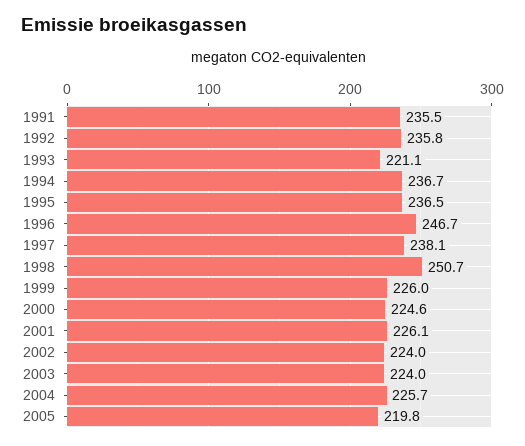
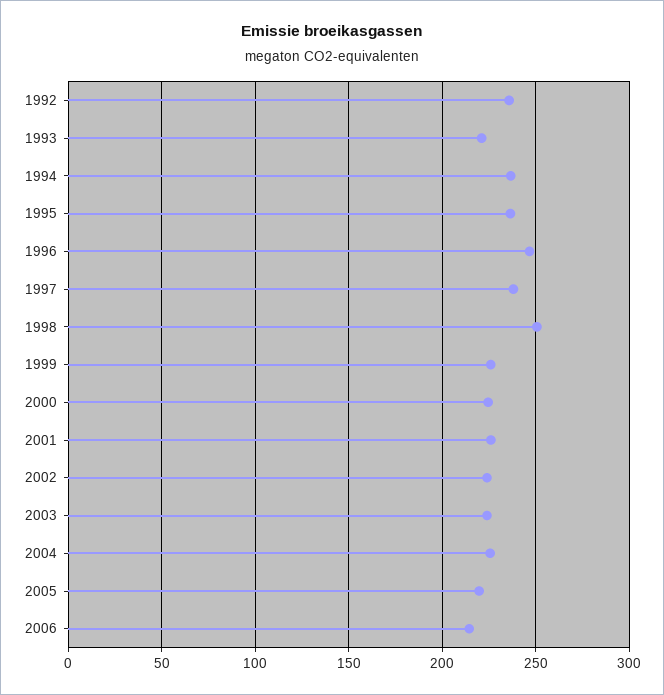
1991: 235.5 -> none
2006: none -> 215

